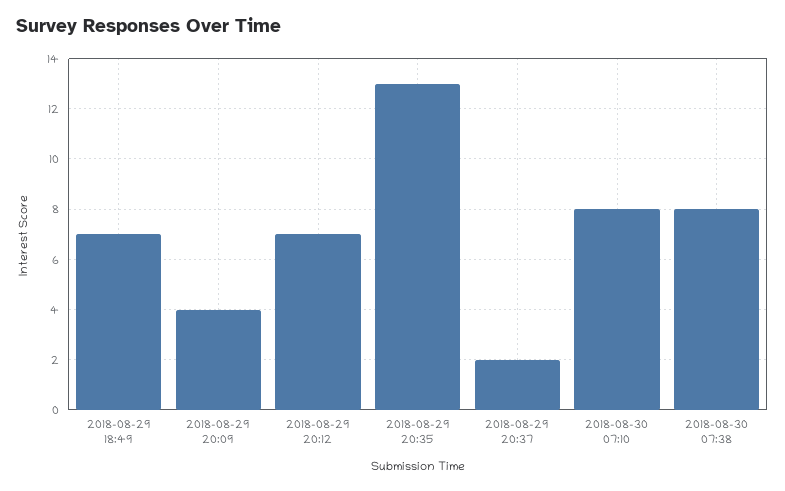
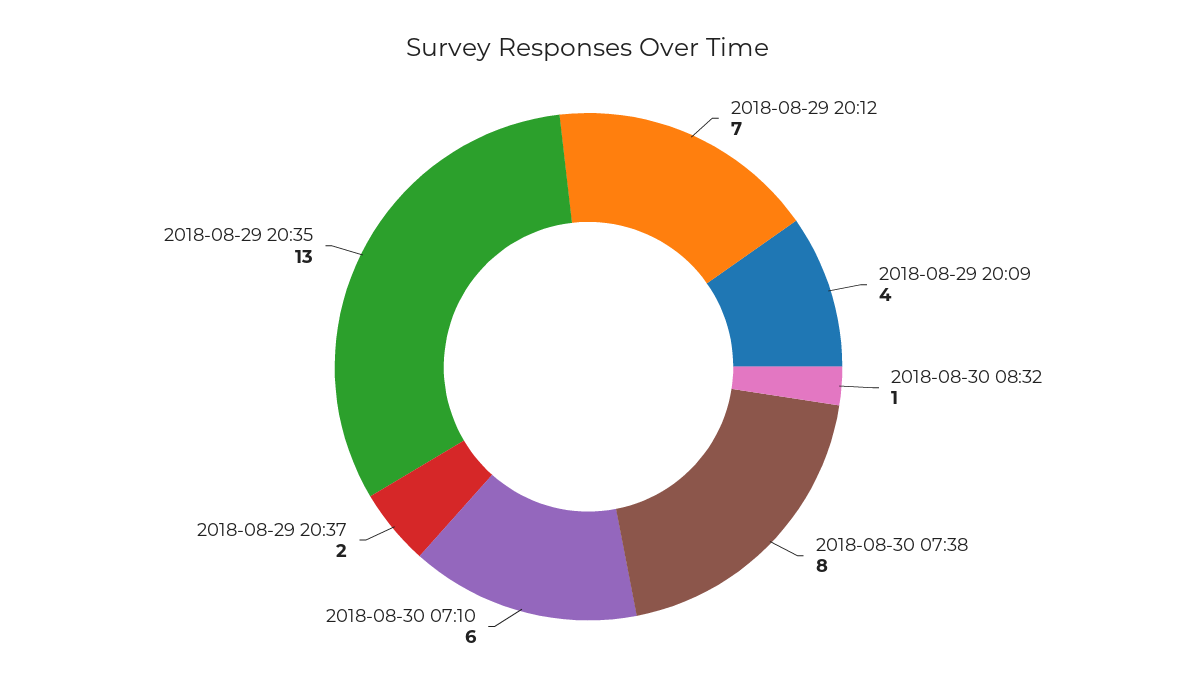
2018-08-29 18:49: 7 -> none
2018-08-30 07:10: 8 -> 6
2018-08-30 08:32: none -> 1

